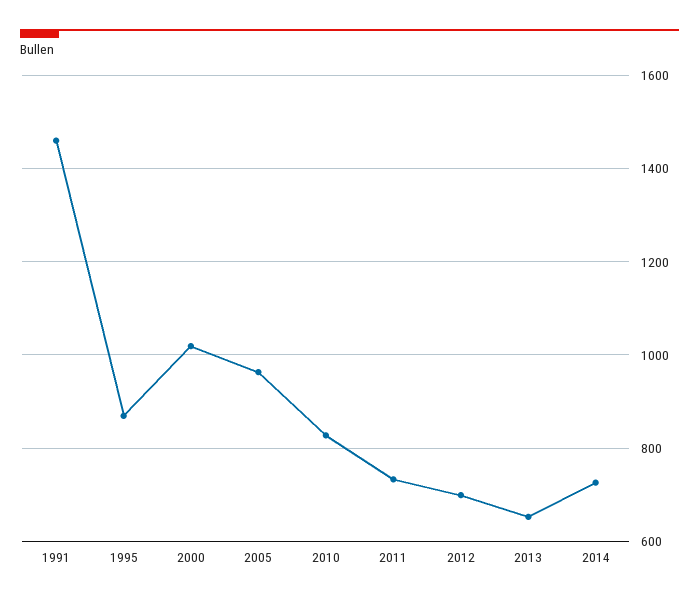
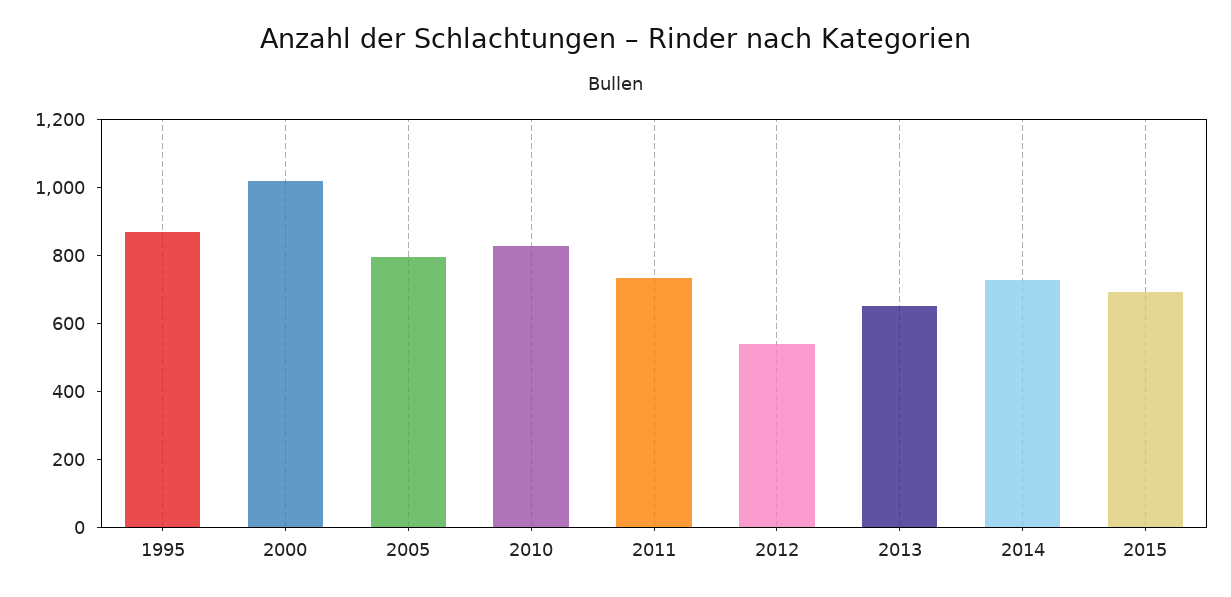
1991: 1460 -> none
2005: 960 -> 800
2012: 700 -> 550
2015: none -> 700

